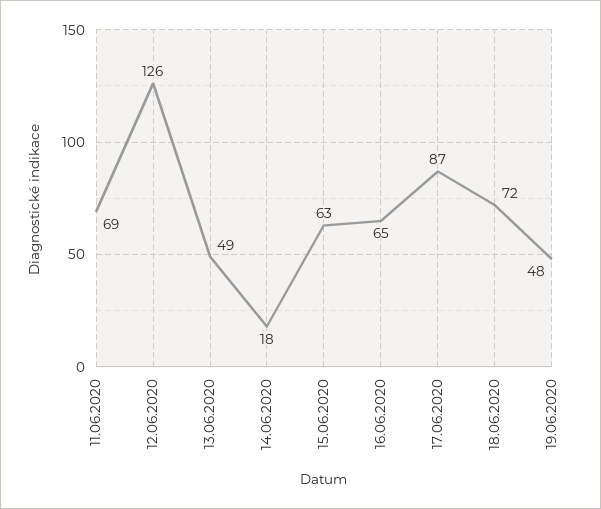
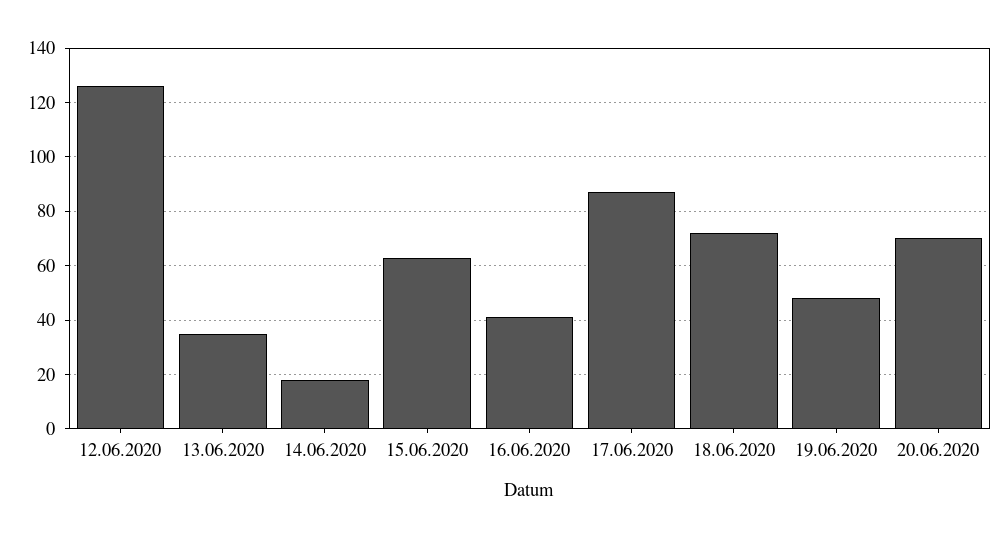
11.06.2020: 69 -> none
13.06.2020: 49 -> 35
16.06.2020: 65 -> 40
20.06.2020: none -> 70

